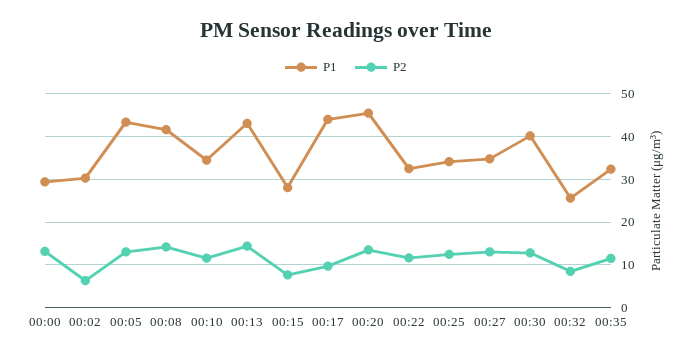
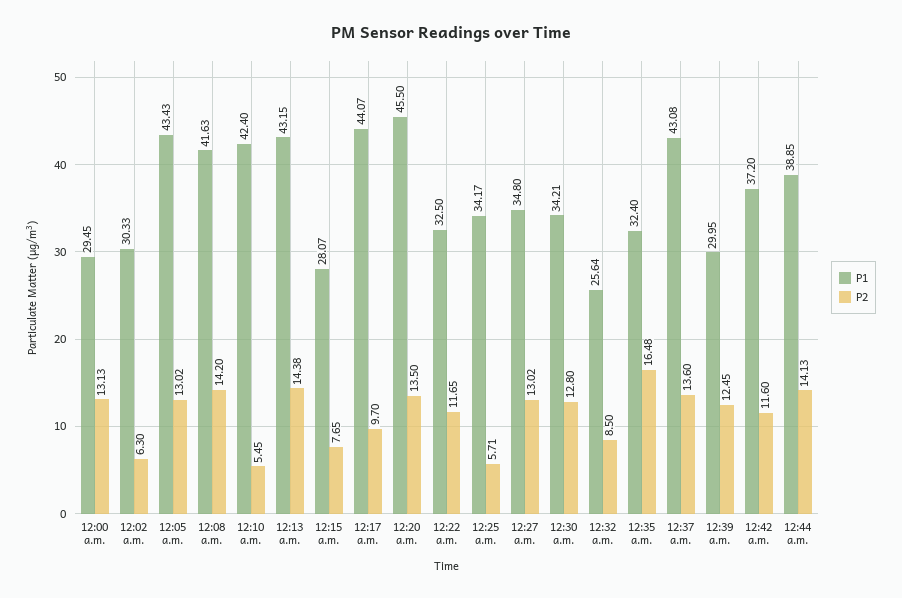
P1, 00:10: 34 -> 42.4
P2, 00:10: 12 -> 5.45
P2, 00:25: 12 -> 5.71
P1, 00:30: 40 -> 34.21
P2, 00:35: 12 -> 16.48
P1, 12:37 a.m.: none -> 43.08
P2, 12:37 a.m.: none -> 13.6
P1, 12:39 a.m.: none -> 29.95
P2, 12:39 a.m.: none -> 12.45
P1, 12:42 a.m.: none -> 37.2
P2, 12:42 a.m.: none -> 11.6
P1, 12:44 a.m.: none -> 38.85
P2, 12:44 a.m.: none -> 14.13

